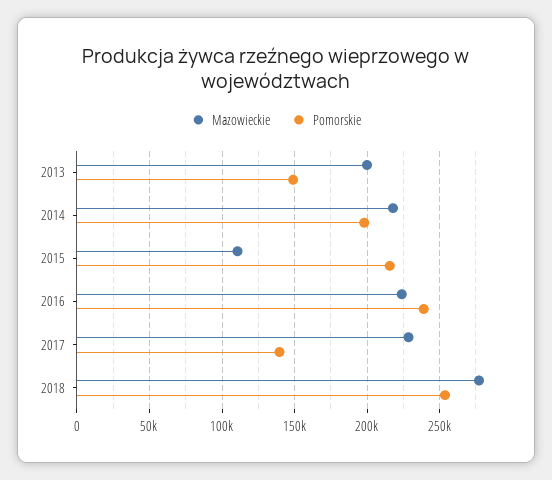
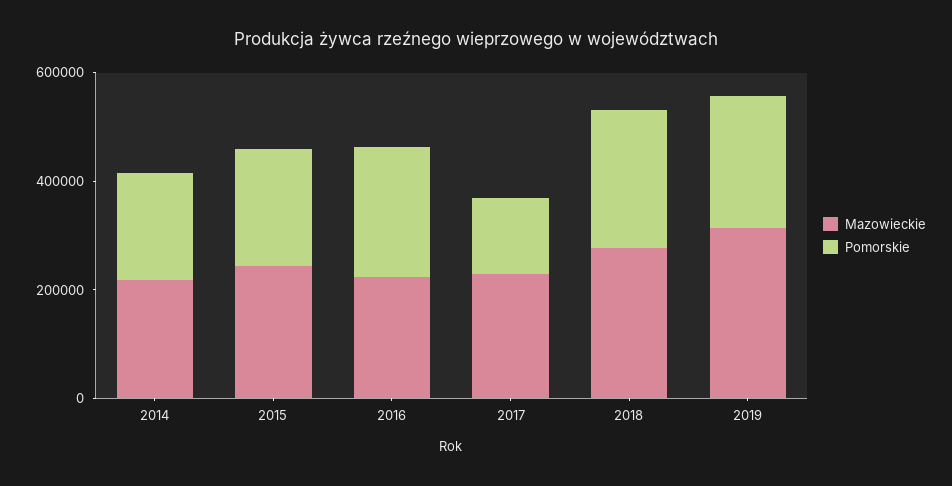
Mazowieckie, 2013: 200000 -> none
Pomorskie, 2013: 150000 -> none
Mazowieckie, 2015: 110000 -> 250000
Mazowieckie, 2019: none -> 300000
Pomorskie, 2019: none -> 250000

